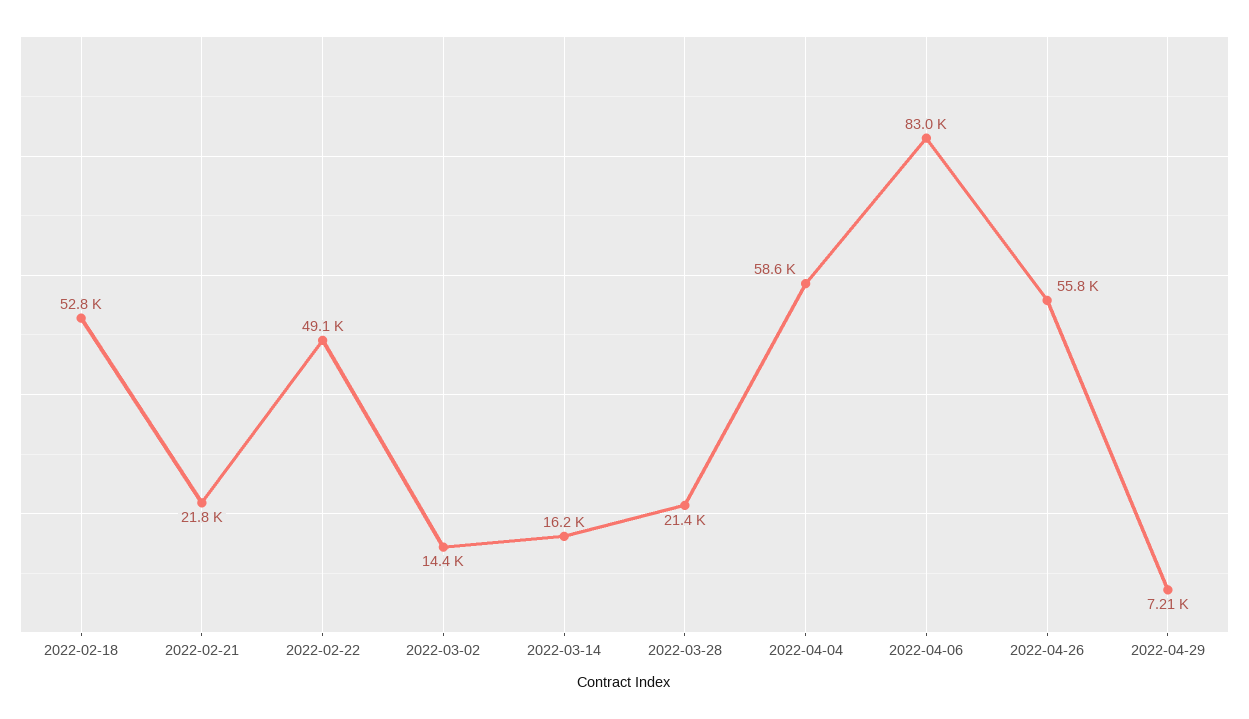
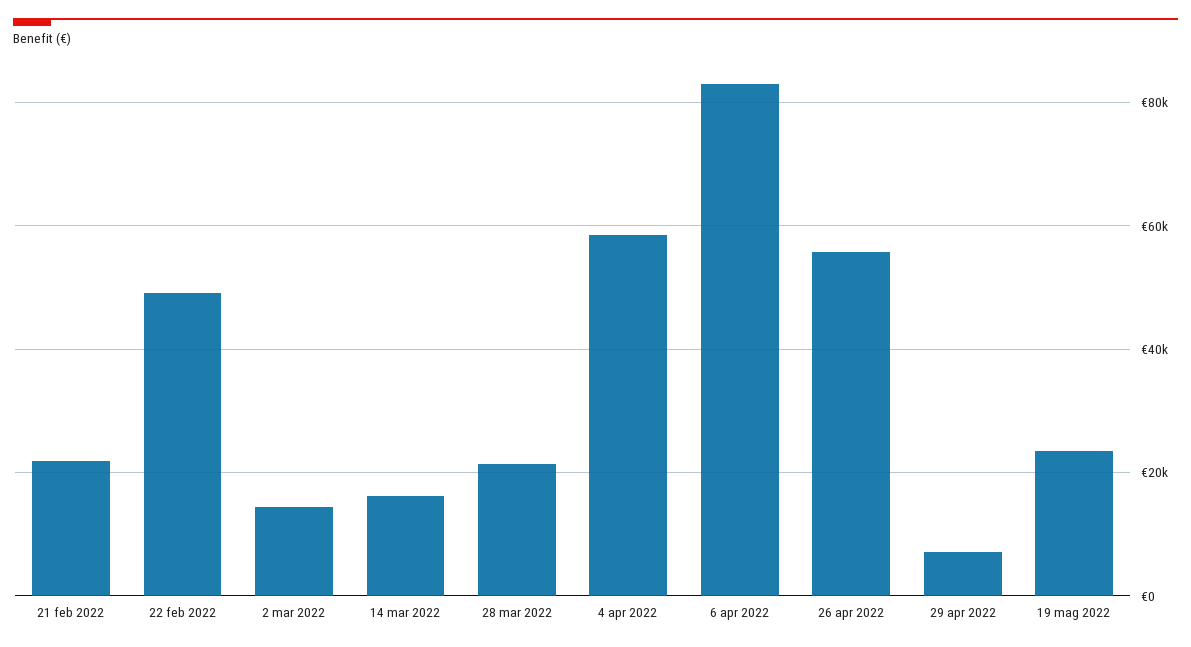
2022-02-18: 52800 -> none
19 mag 2022: none -> 24000

